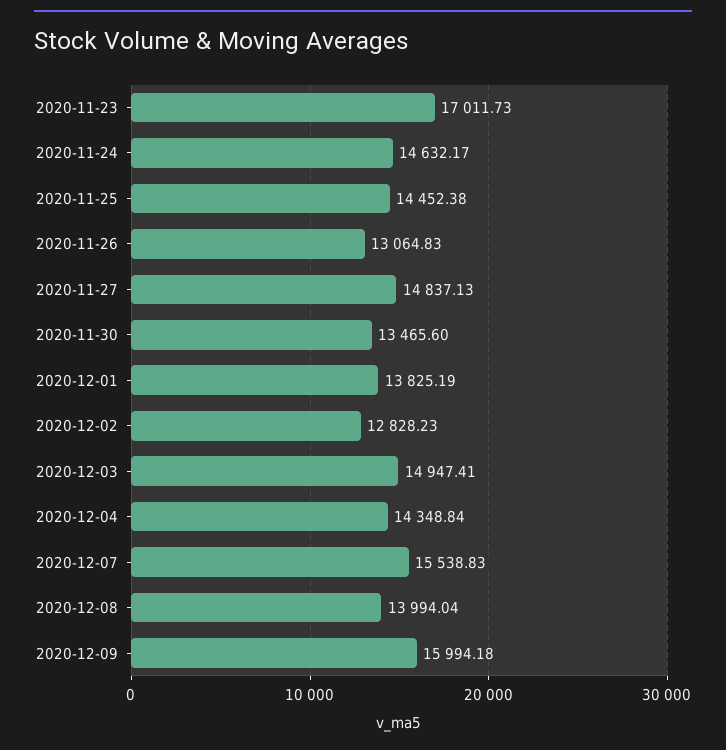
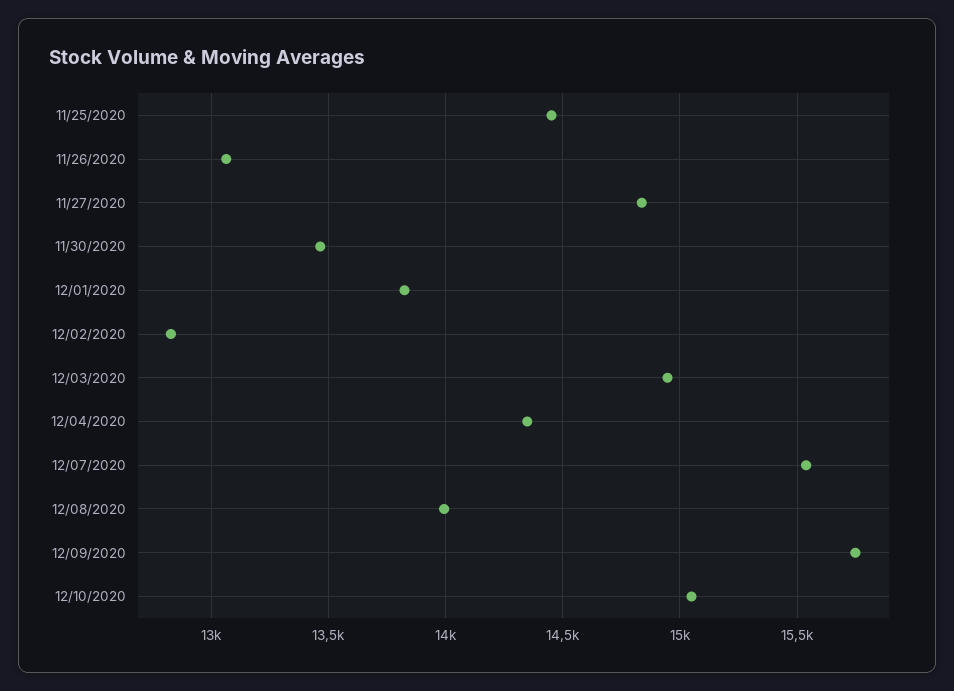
2020-11-23: 17011.73 -> none
2020-11-24: 14632.17 -> none
2020-12-09: 15994.18 -> 15750
12/10/2020: none -> 15050

